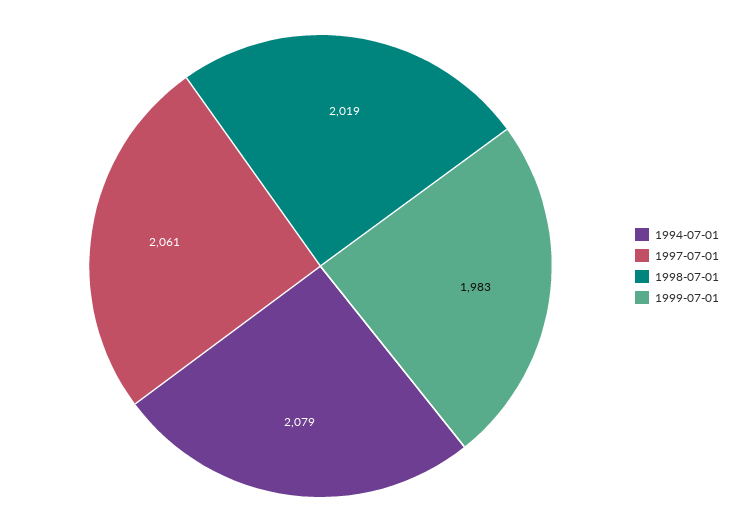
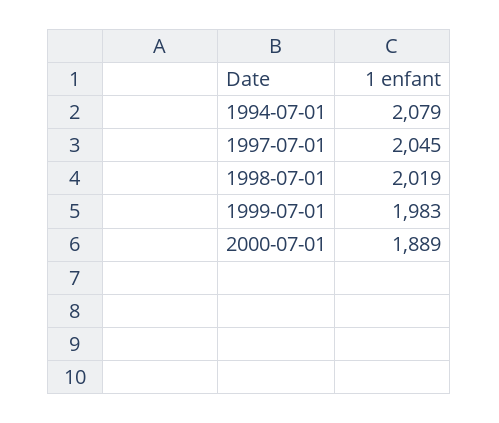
1997-07-01: 2061 -> 2045
2000-07-01: none -> 1889

